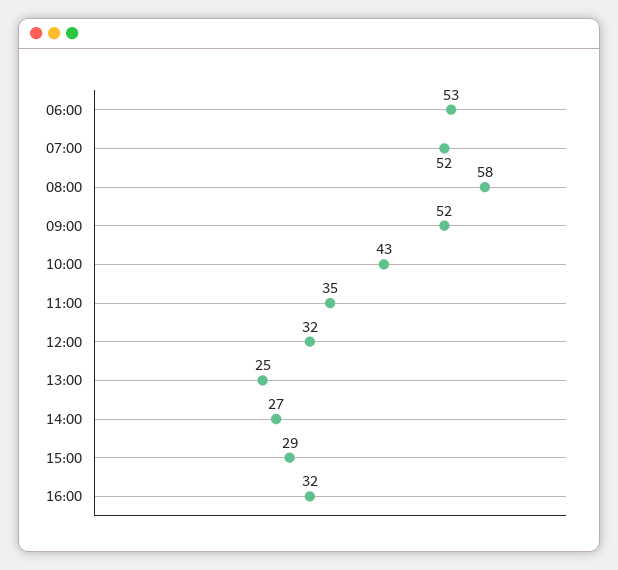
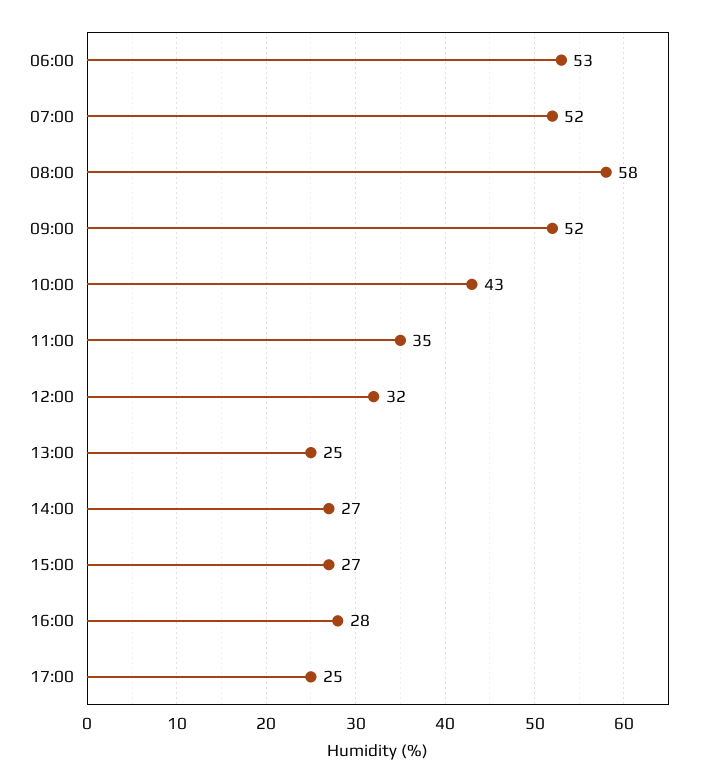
15:00: 29 -> 27
16:00: 32 -> 28
17:00: none -> 25

